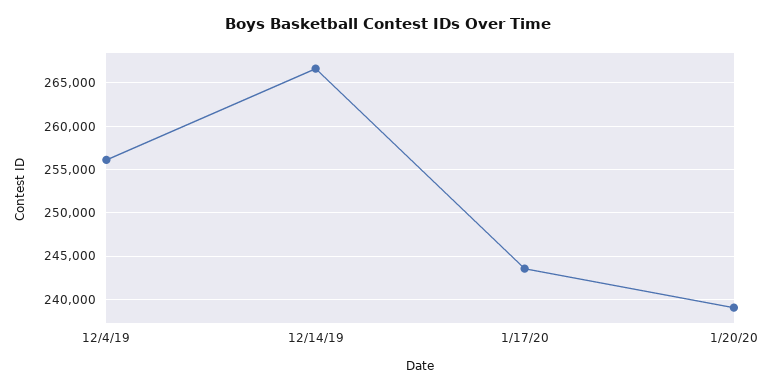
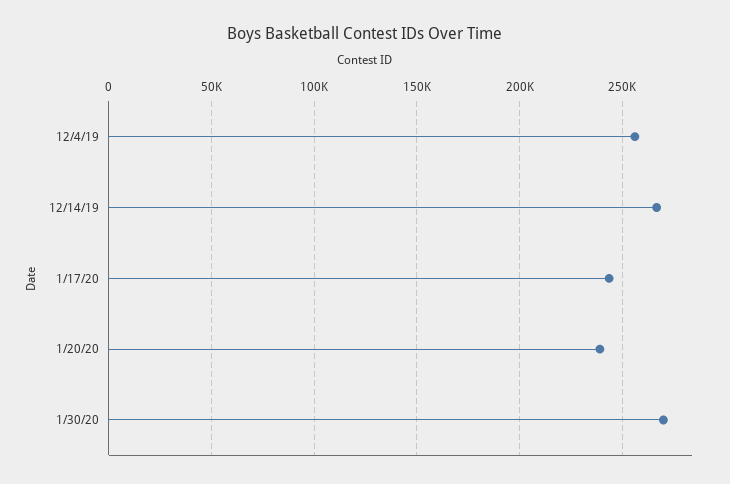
1/30/20: none -> 270000

